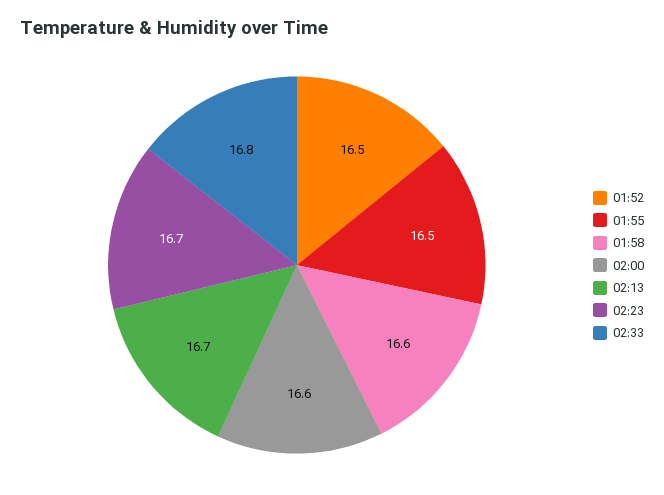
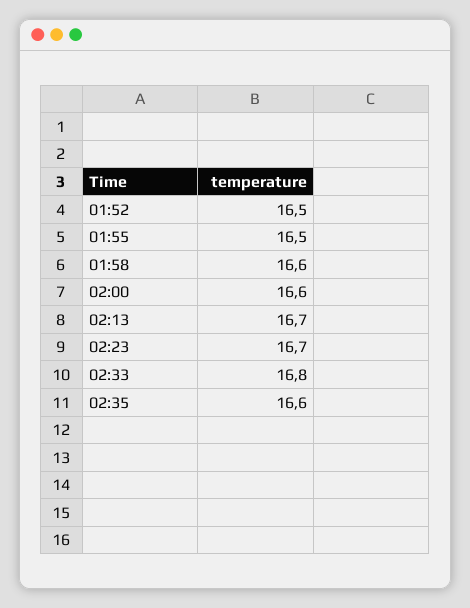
02:35: none -> 16.6

